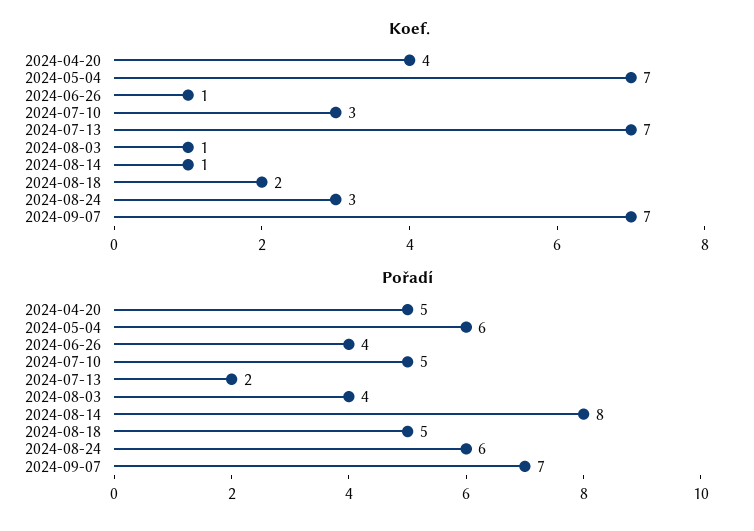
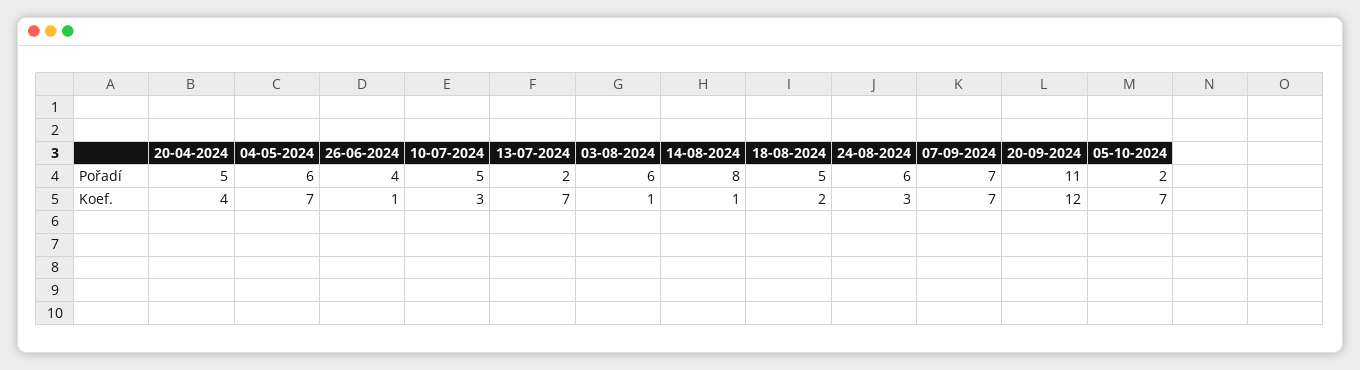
Pořadí, 2024-08-03: 4 -> 6
Pořadí, 20-09-2024: none -> 11
Pořadí, 05-10-2024: none -> 2
Koef., 20-09-2024: none -> 12
Koef., 05-10-2024: none -> 7

